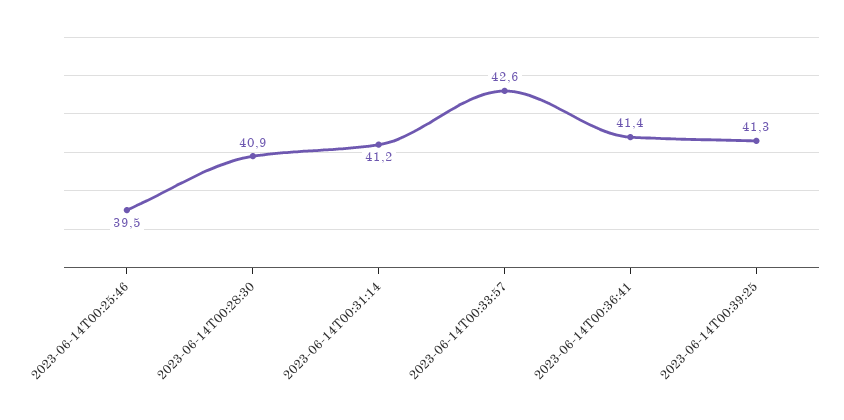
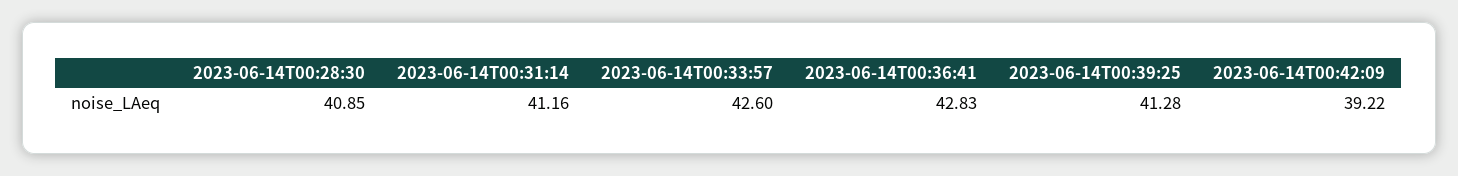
2023-06-14T00:25:46: 39.5 -> none
2023-06-14T00:36:41: 41.4 -> 42.83
2023-06-14T00:42:09: none -> 39.22

